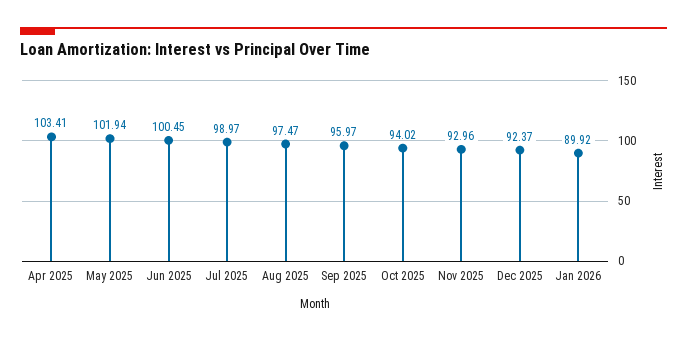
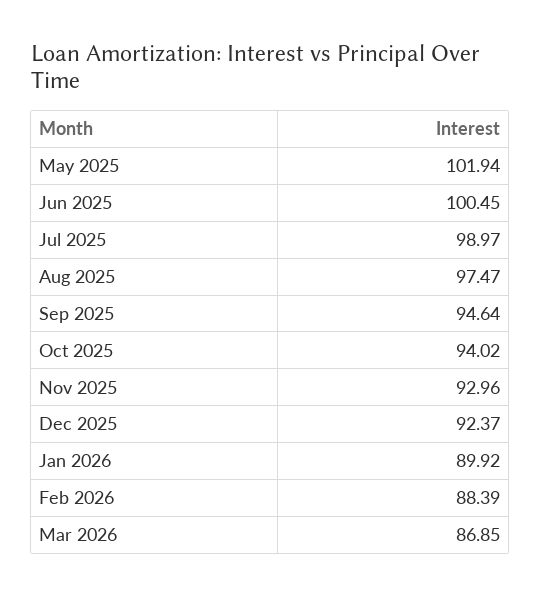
Apr 2025: 103.41 -> none
Sep 2025: 95.97 -> 94.64
Feb 2026: none -> 88.39
Mar 2026: none -> 86.85

